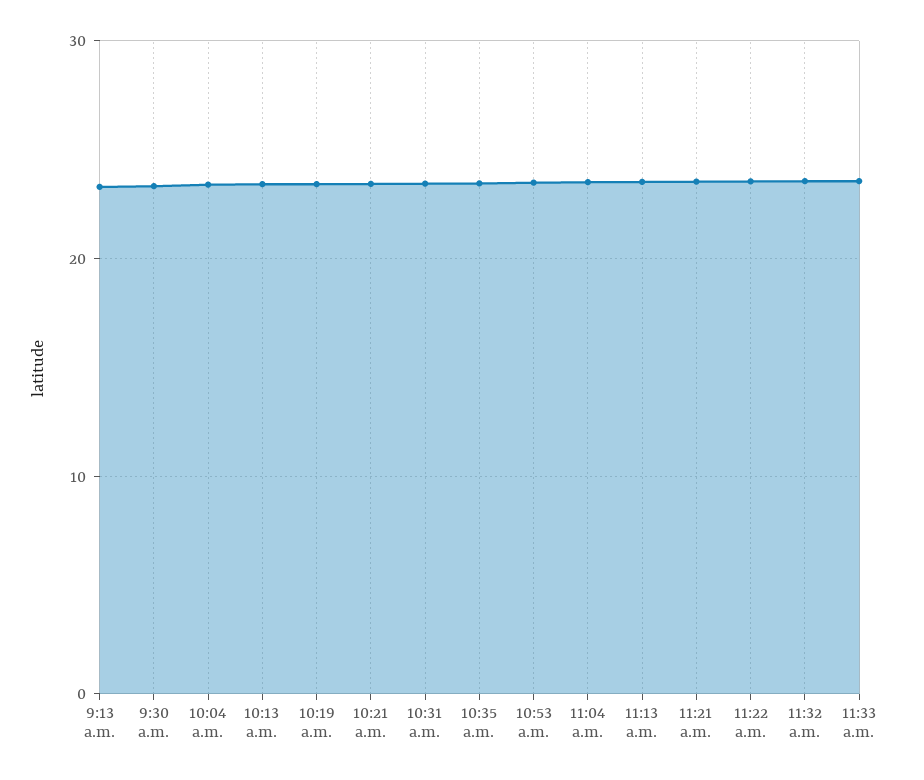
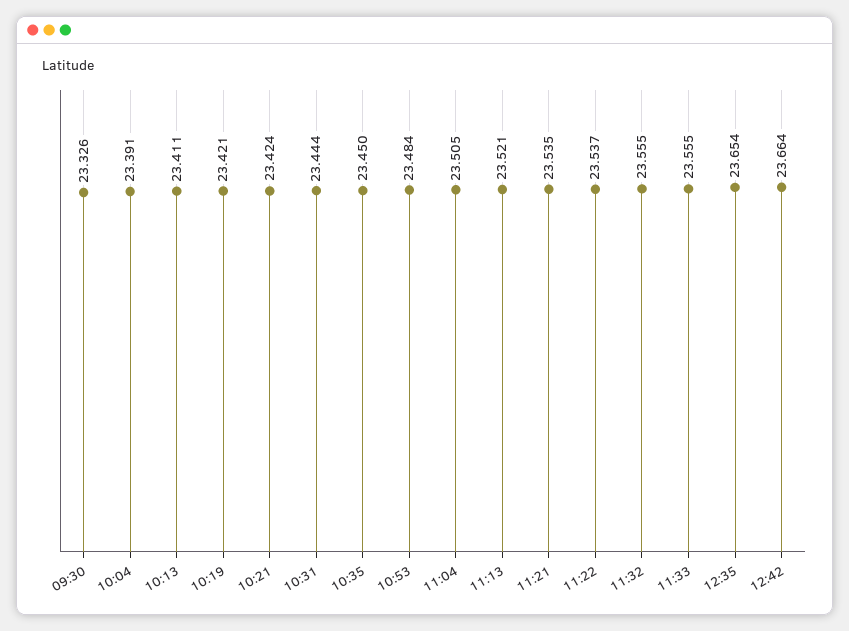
9:13 a.m.: 23 -> none
12:35: none -> 23.654
12:42: none -> 23.664

